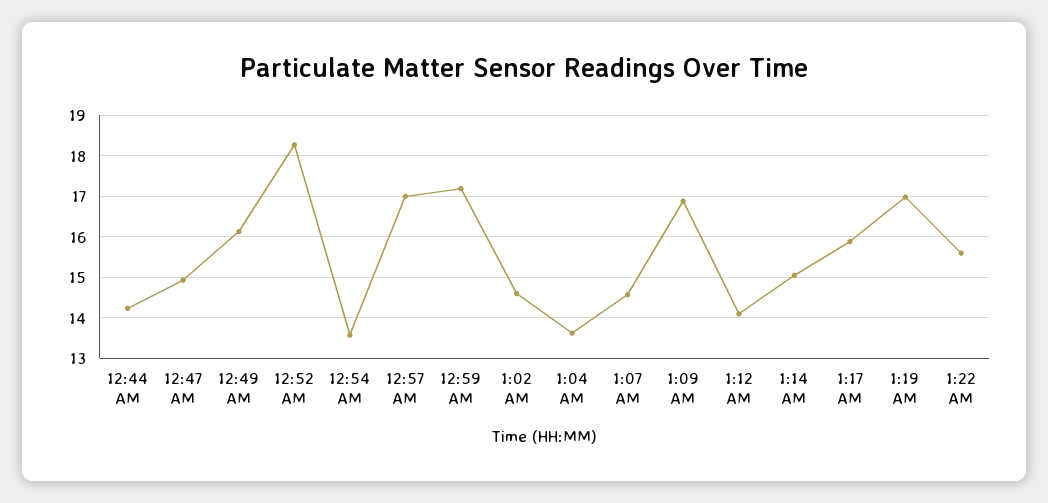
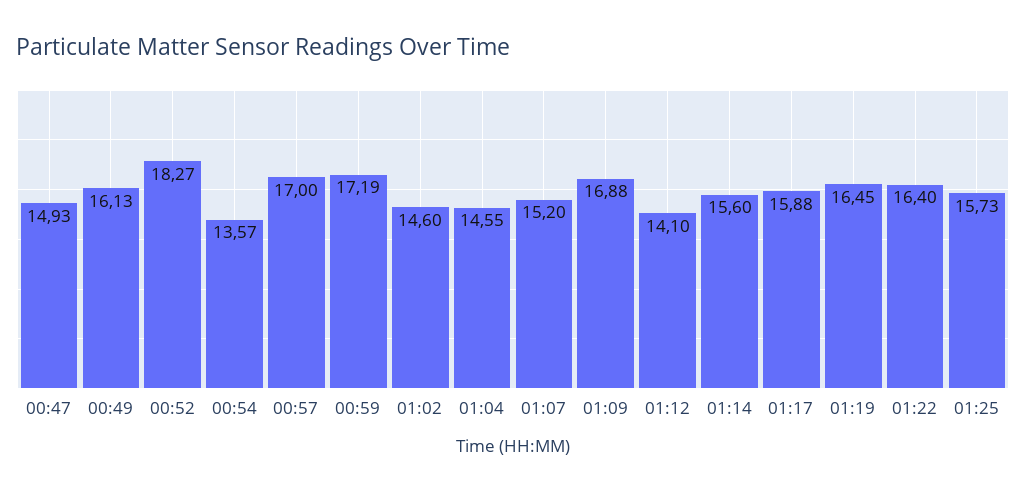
12:44 AM: 14.2 -> none
1:04 AM: 13.6 -> 14.55
1:07 AM: 14.6 -> 15.2
1:14 AM: 15 -> 15.6
1:19 AM: 17 -> 16.45
1:22 AM: 15.6 -> 16.4
01:25: none -> 15.73

